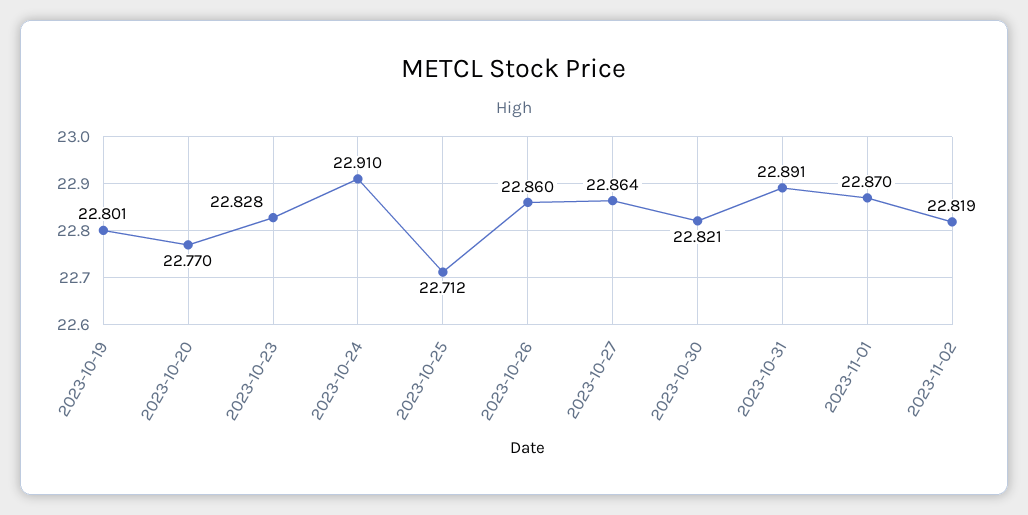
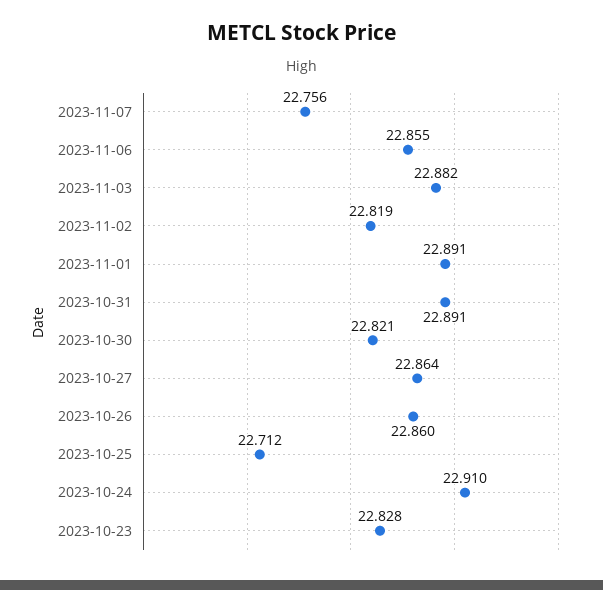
2023-10-19: 22.801 -> none
2023-10-20: 22.77 -> none
2023-11-01: 22.87 -> 22.891
2023-11-07: none -> 22.756
2023-11-06: none -> 22.855
2023-11-03: none -> 22.882

